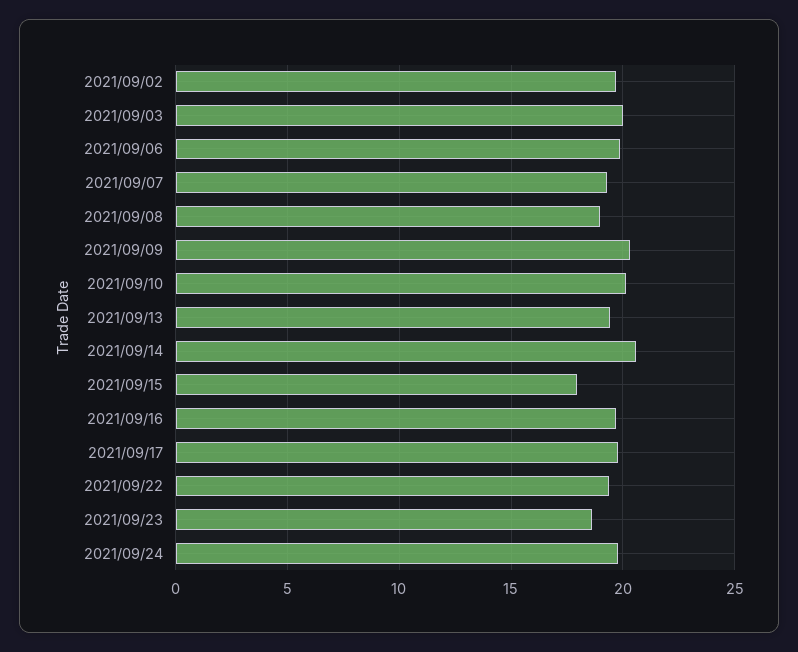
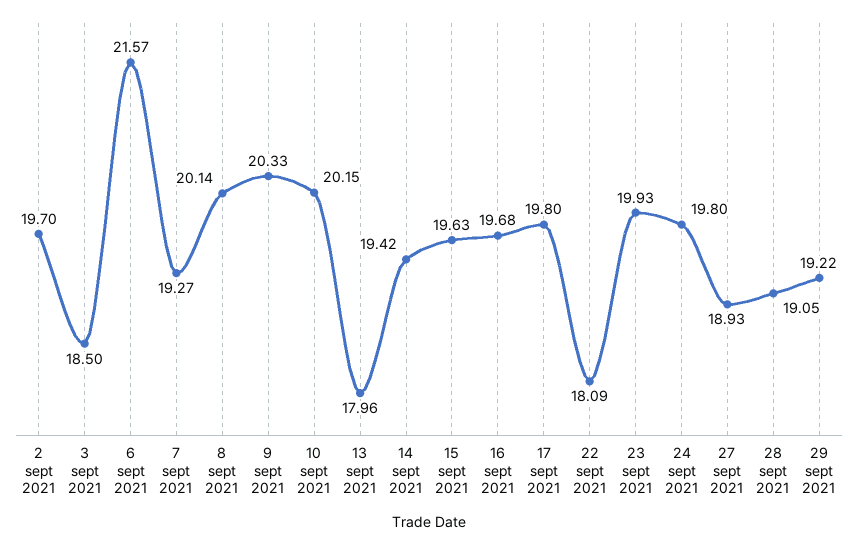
2021/09/03: 20 -> 18.5
2021/09/06: 20 -> 21.57
2021/09/08: 19 -> 20.14
2021/09/13: 19.5 -> 17.96
2021/09/14: 20.5 -> 19.42
2021/09/15: 18 -> 19.63
2021/09/22: 19.5 -> 18.09
2021/09/23: 18.5 -> 19.93
27 sept 2021: none -> 18.93
28 sept 2021: none -> 19.05
29 sept 2021: none -> 19.22

